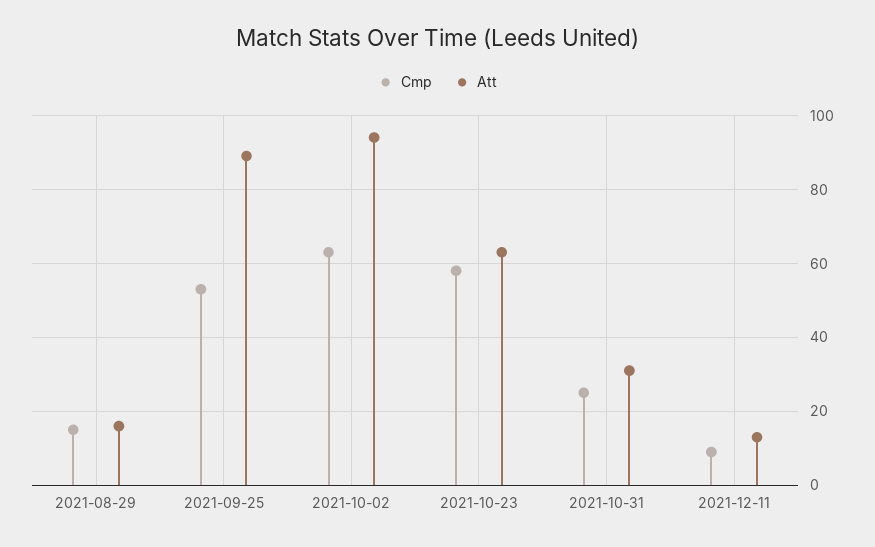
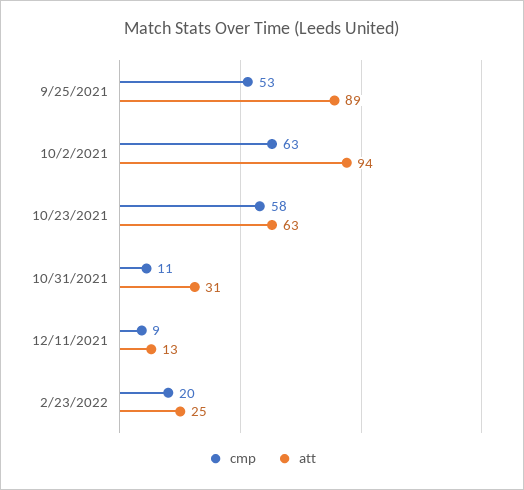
Cmp, 2021-08-29: 15 -> none
Att, 2021-08-29: 15 -> none
Cmp, 2021-10-31: 25 -> 11
Cmp, 2/23/2022: none -> 20
Att, 2/23/2022: none -> 25

